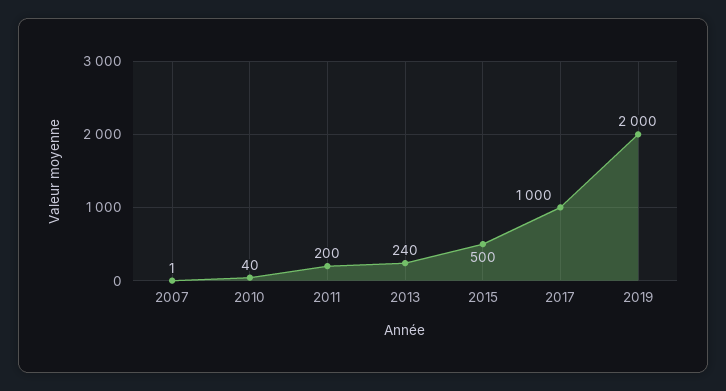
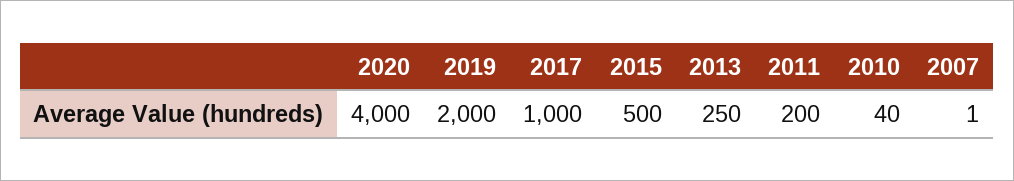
2013: 240 -> 250
2020: none -> 4000

